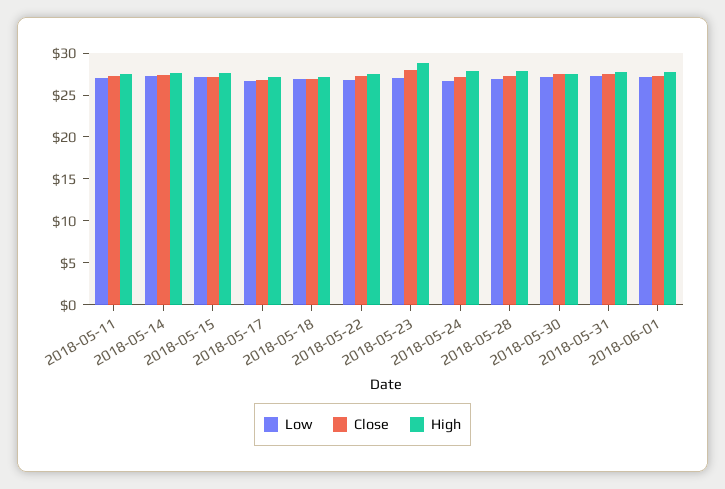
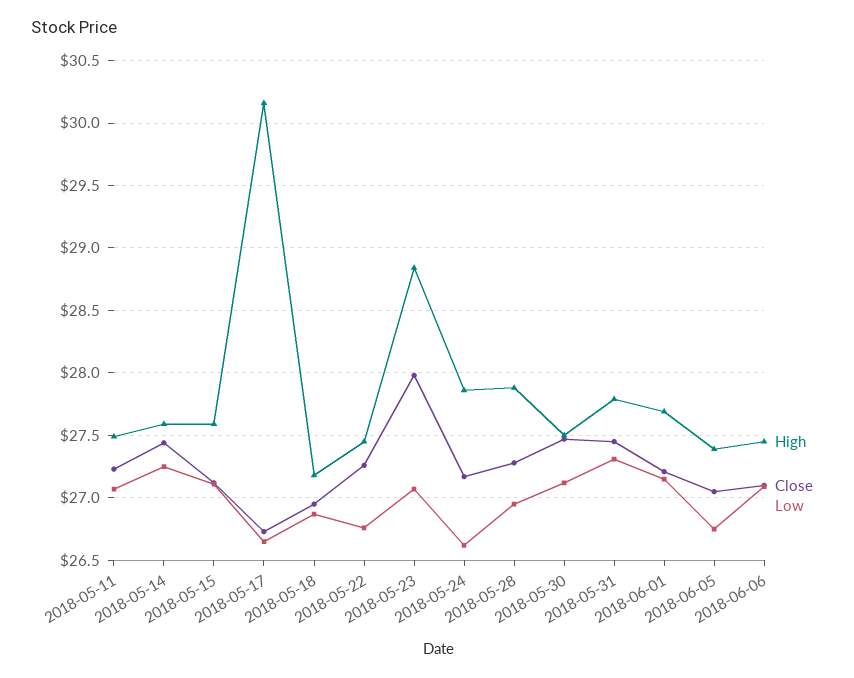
High, 2018-05-17: 27 -> 30.15
High, 2018-06-05: none -> 27.4
Close, 2018-06-05: none -> 27.05
Low, 2018-06-05: none -> 26.75
High, 2018-06-06: none -> 27.45
Close, 2018-06-06: none -> 27.1
Low, 2018-06-06: none -> 27.1

